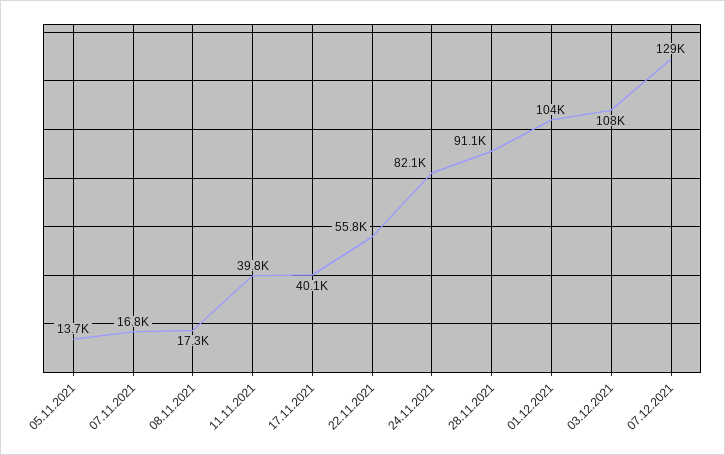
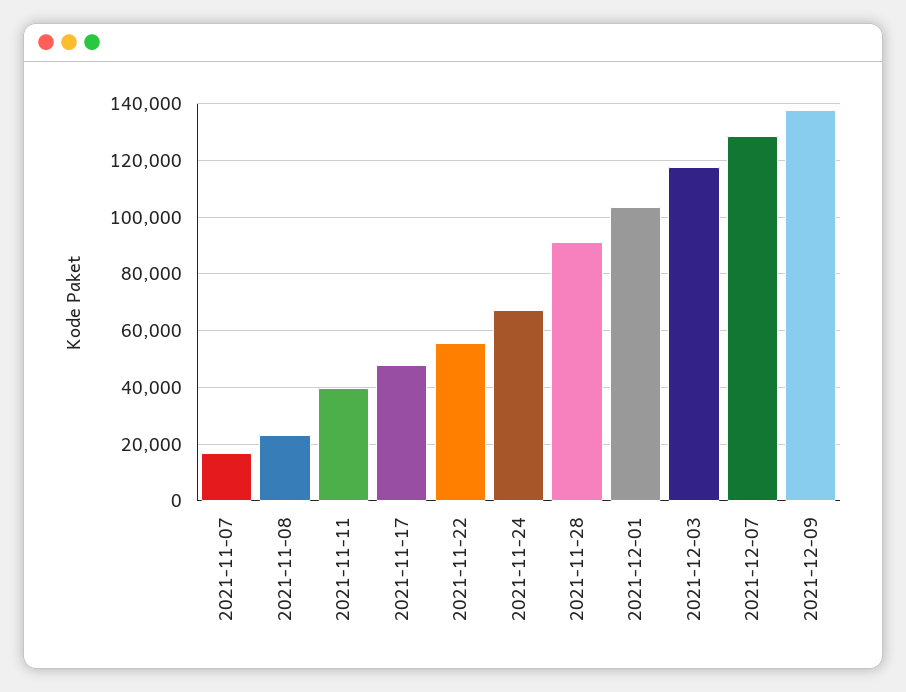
05.11.2021: 13700 -> none
08.11.2021: 17300 -> 22500
17.11.2021: 40100 -> 47500
24.11.2021: 82100 -> 67500
03.12.2021: 108000 -> 117500
2021-12-09: none -> 137500

